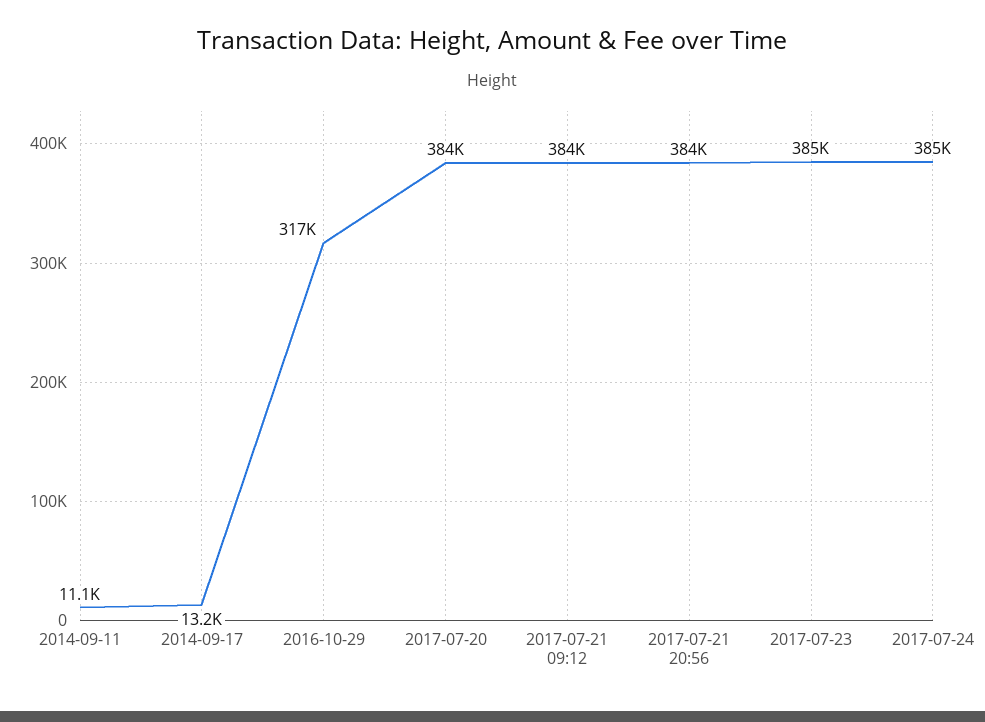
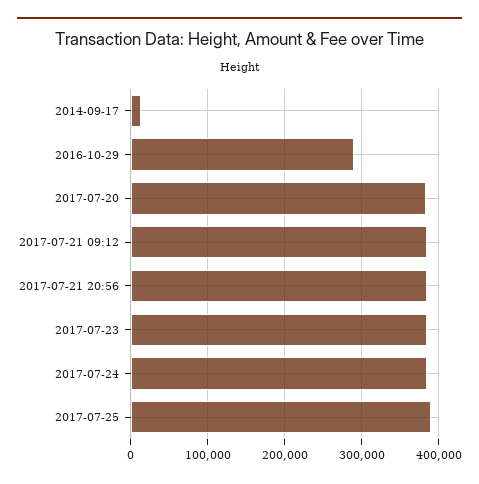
2014-09-11: 11100 -> none
2016-10-29: 317000 -> 290000
2017-07-25: none -> 390000

